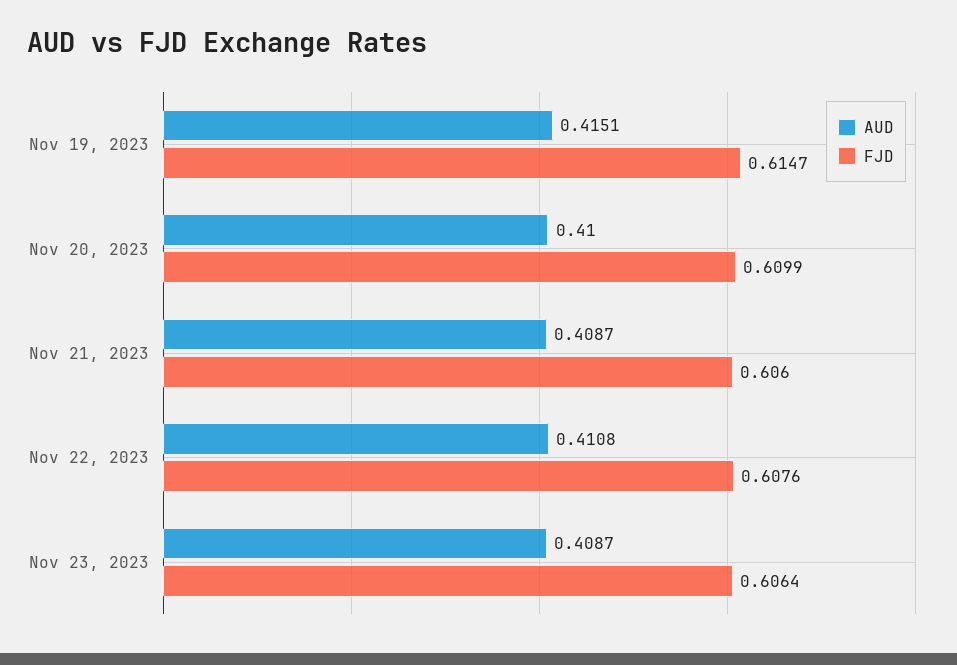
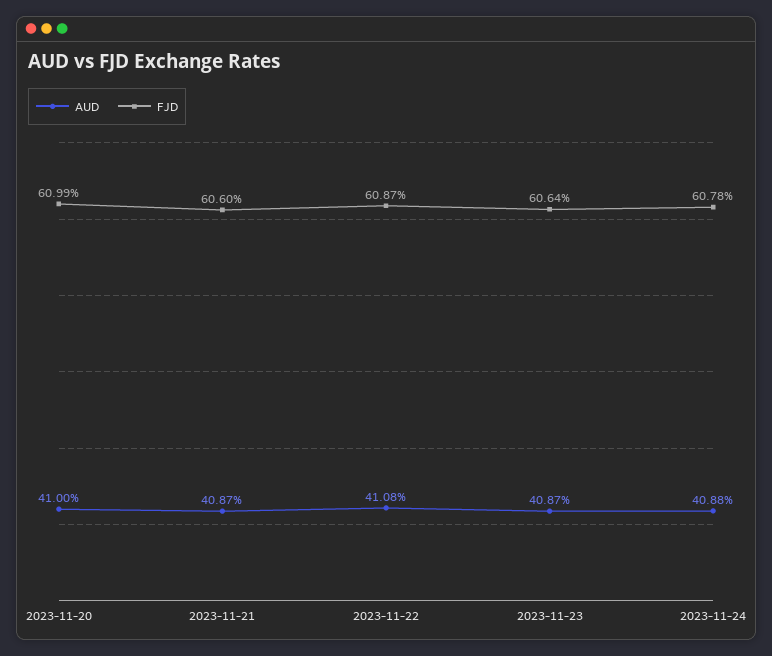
AUD, Nov 19, 2023: 0.4151 -> none
FJD, Nov 19, 2023: 0.6147 -> none
FJD, Nov 22, 2023: 0.6076 -> 0.6087
AUD, 2023-11-24: none -> 0.4088
FJD, 2023-11-24: none -> 0.6078

